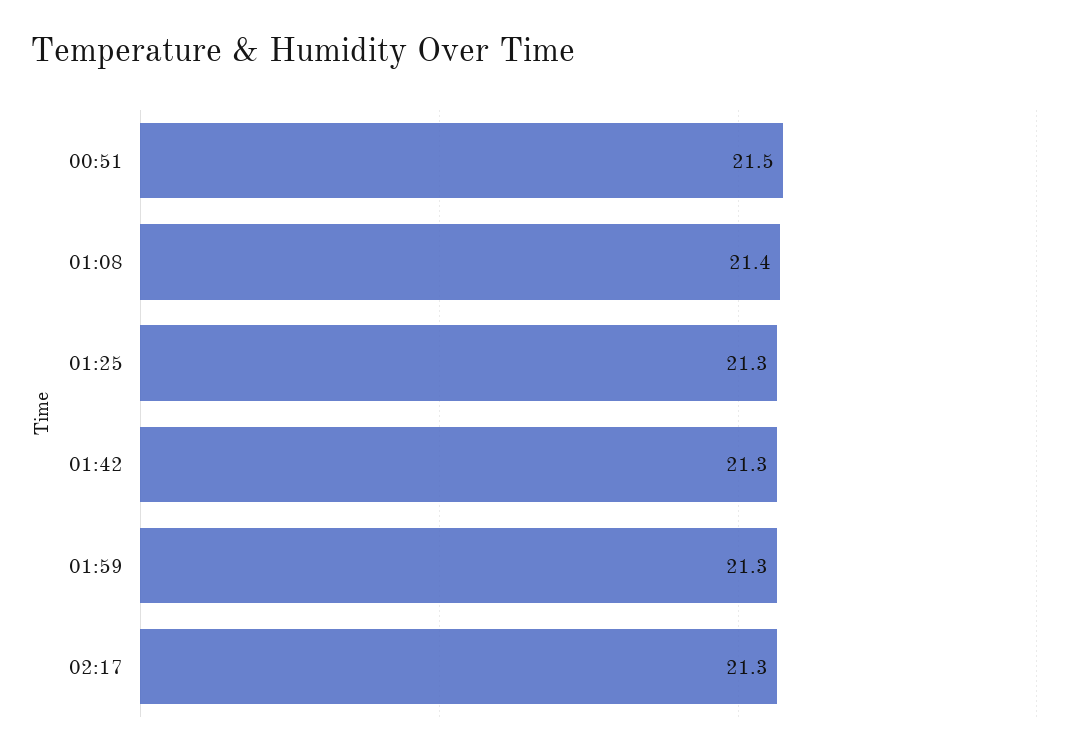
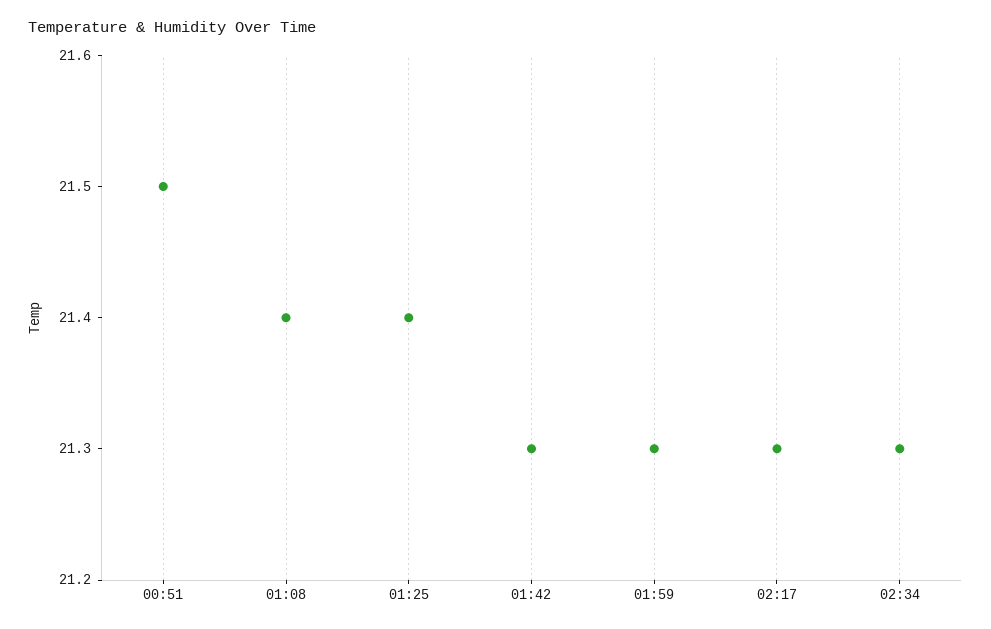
01:25: 21.3 -> 21.4
02:34: none -> 21.3

